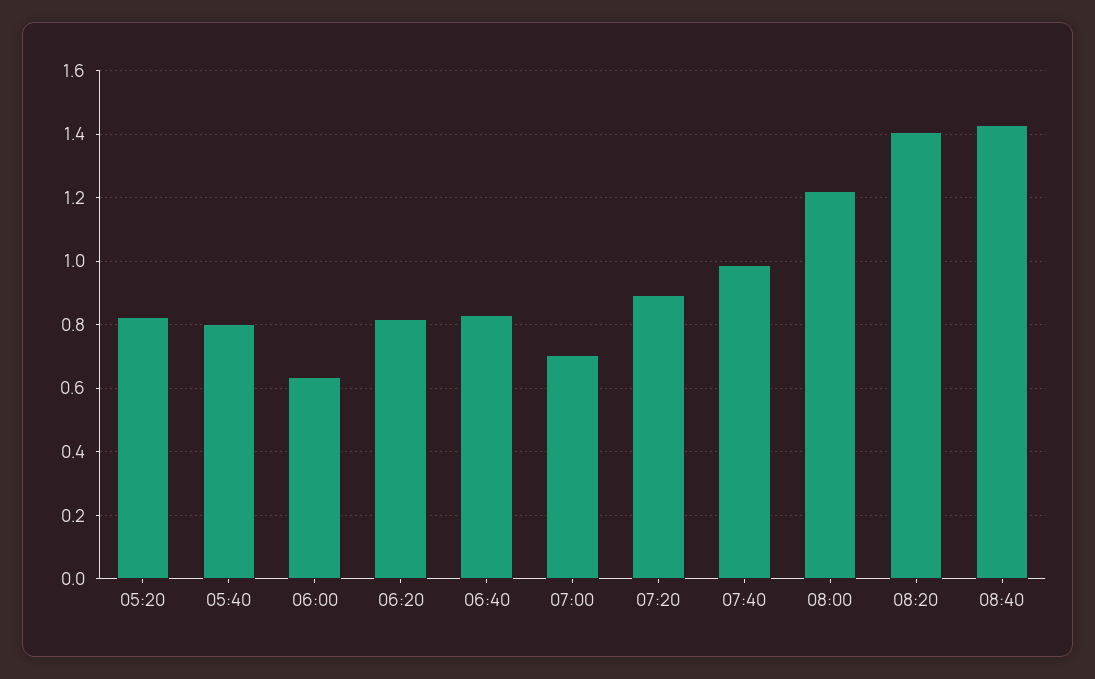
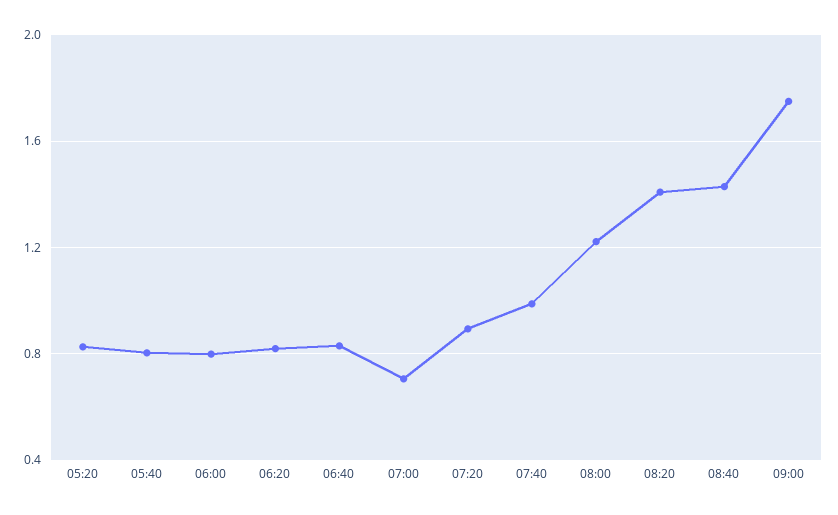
06:00: 0.64 -> 0.8
09:00: none -> 1.75

